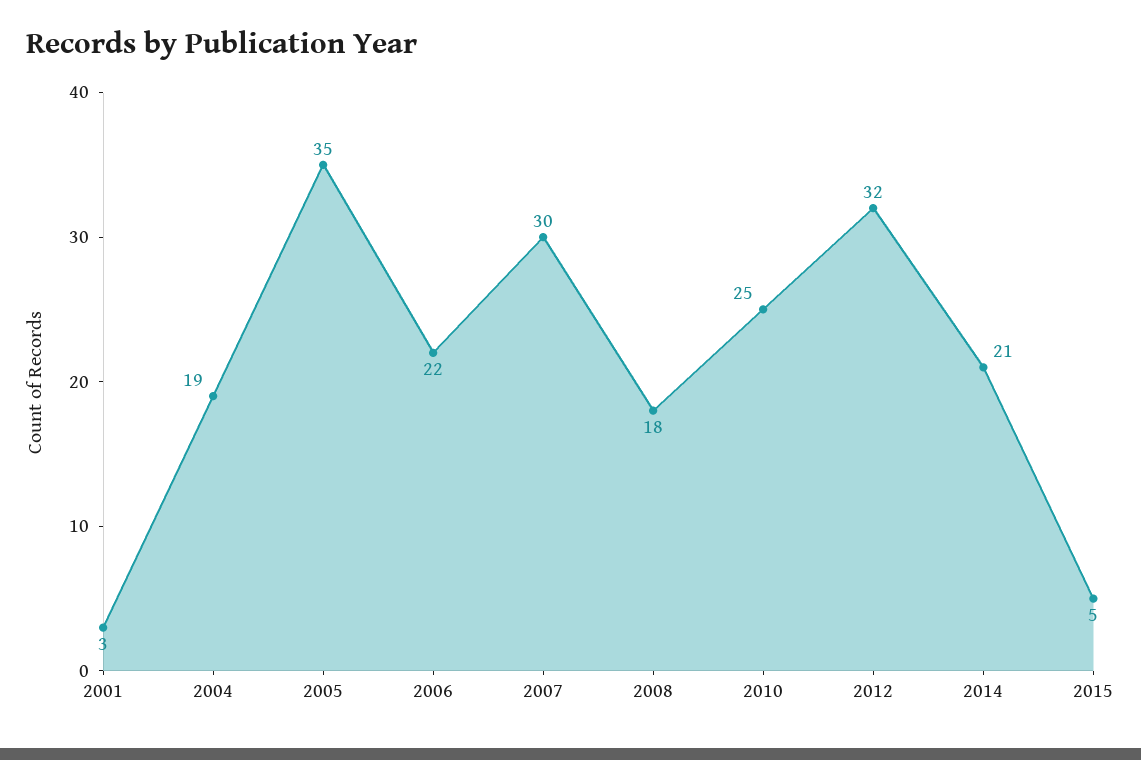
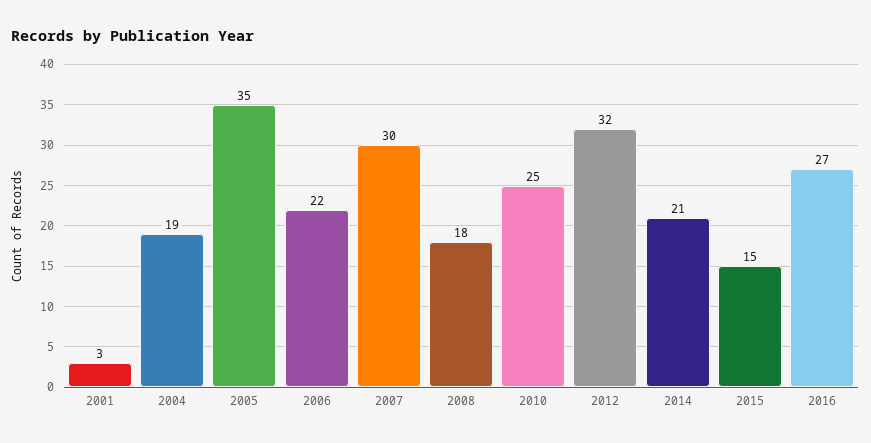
2015: 5 -> 15
2016: none -> 27

